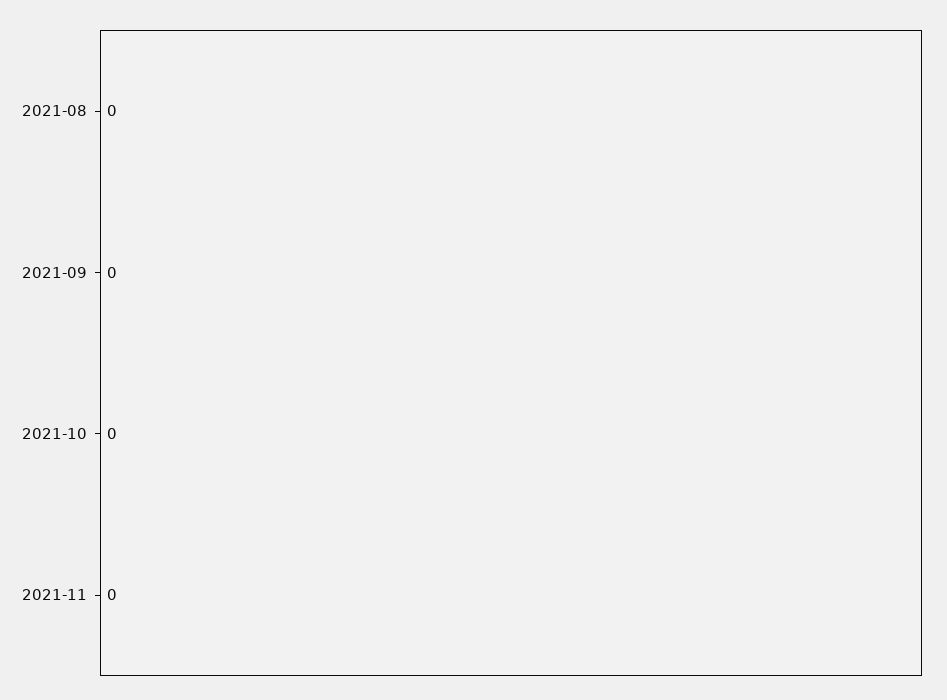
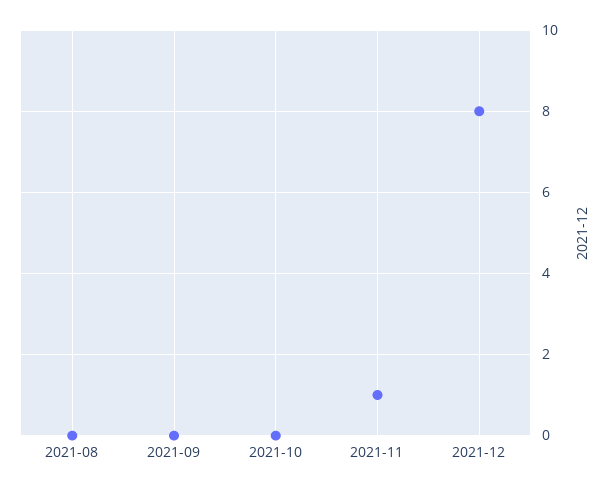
2021-11: 0 -> 1
2021-12: none -> 8

